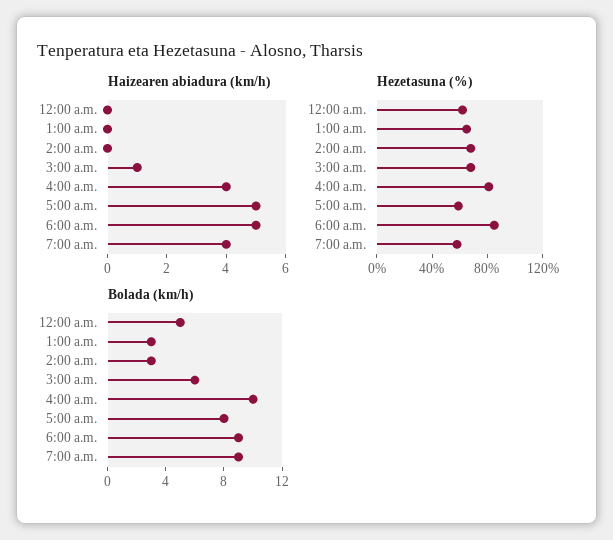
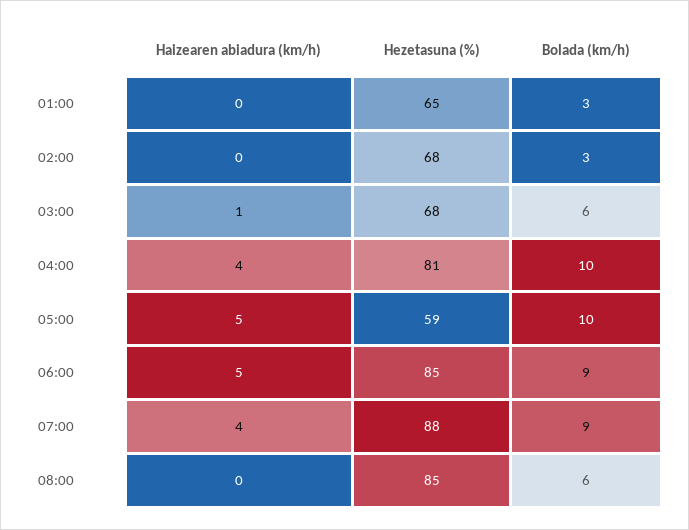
Haizearen abiadura (km/h), 12:00 a.m.: 0 -> none
Hezetasuna (%), 12:00 a.m.: 60 -> none
Hezetasuna (%), 7:00 a.m.: 60 -> 88
Bolada (km/h), 12:00 a.m.: 5 -> none
Bolada (km/h), 5:00 a.m.: 8 -> 10
Haizearen abiadura (km/h), 08:00: none -> 0
Hezetasuna (%), 08:00: none -> 85
Bolada (km/h), 08:00: none -> 6

